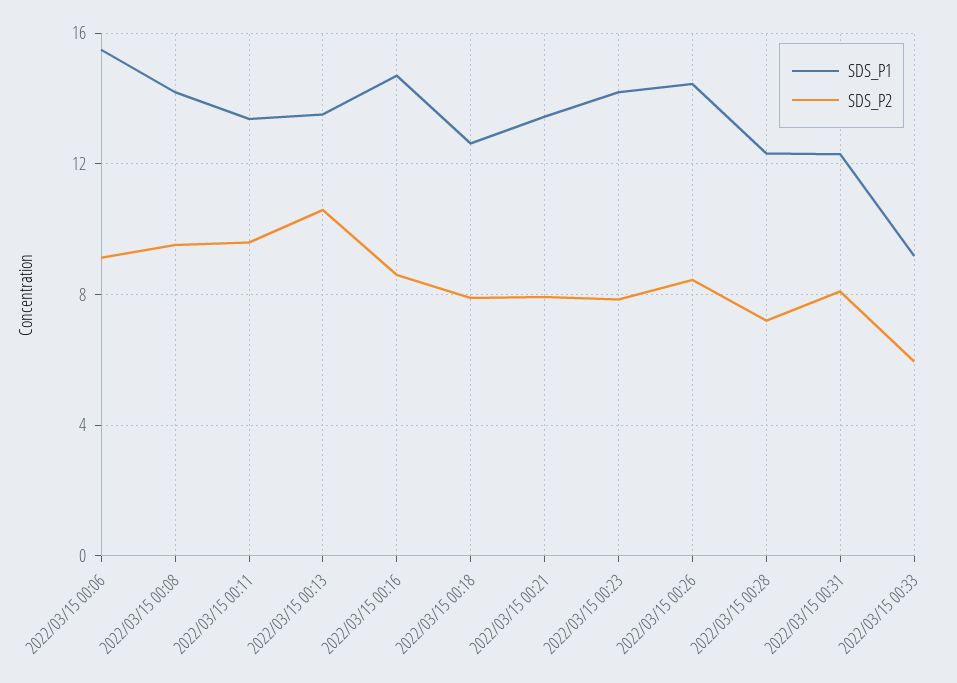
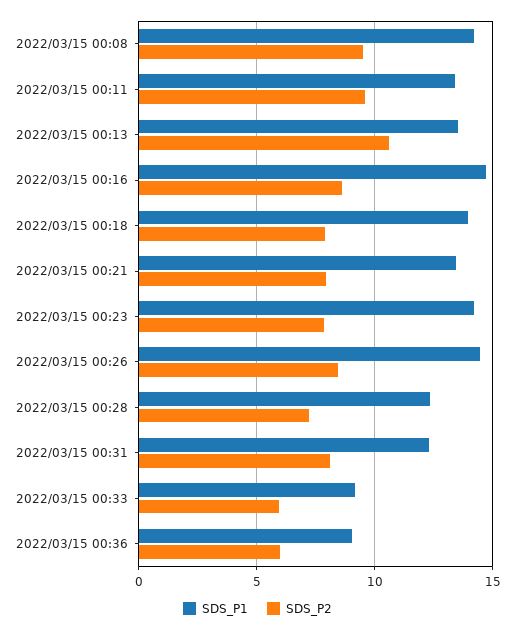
SDS_P1, 2022/03/15 00:06: 15.5 -> none
SDS_P2, 2022/03/15 00:06: 9 -> none
SDS_P1, 2022/03/15 00:18: 12.5 -> 14
SDS_P1, 2022/03/15 00:36: none -> 9
SDS_P2, 2022/03/15 00:36: none -> 6

